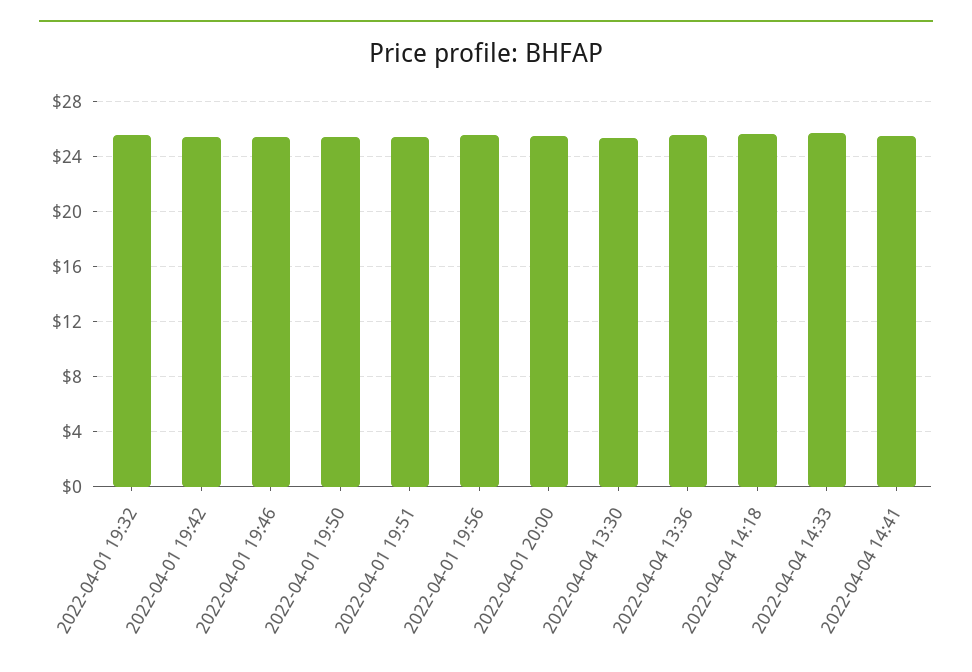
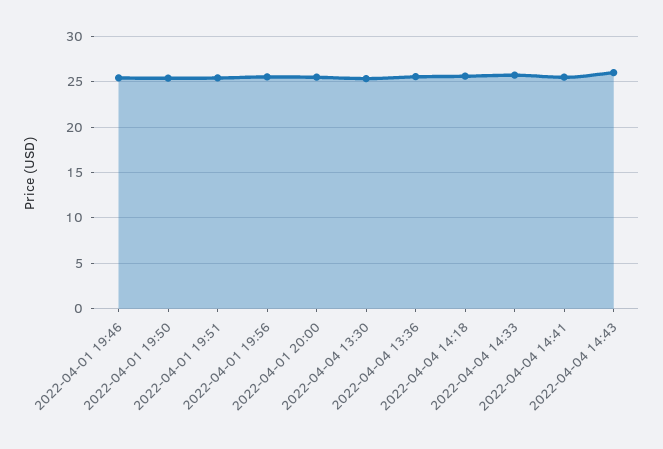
2022-04-01 19:32: 25.5 -> none
2022-04-01 19:42: 25.5 -> none
2022-04-04 14:43: none -> 26

